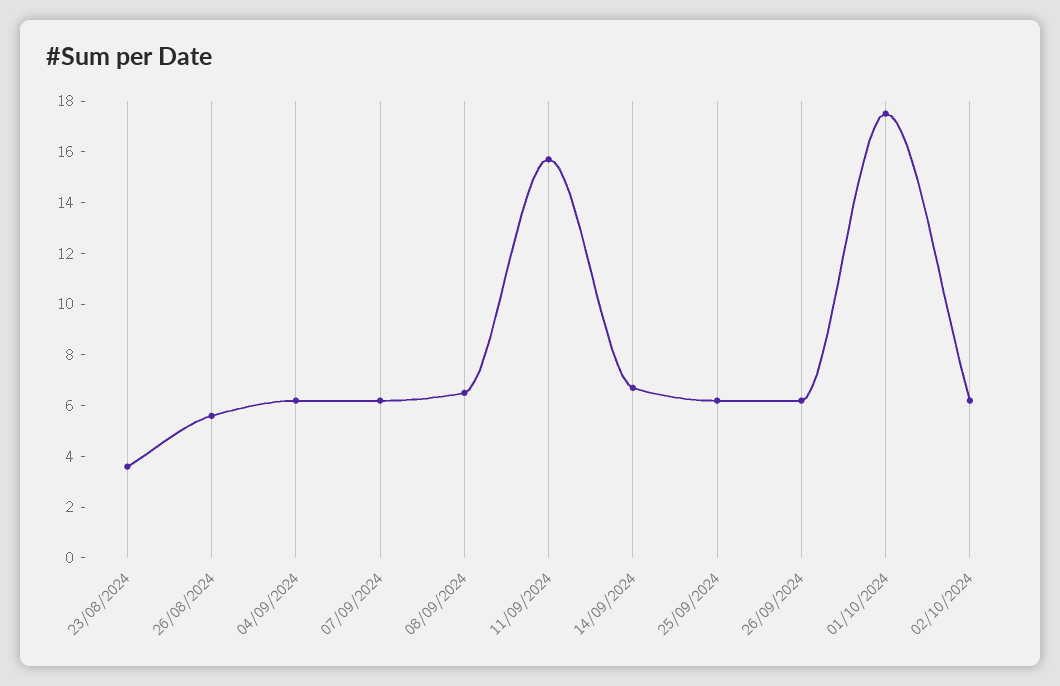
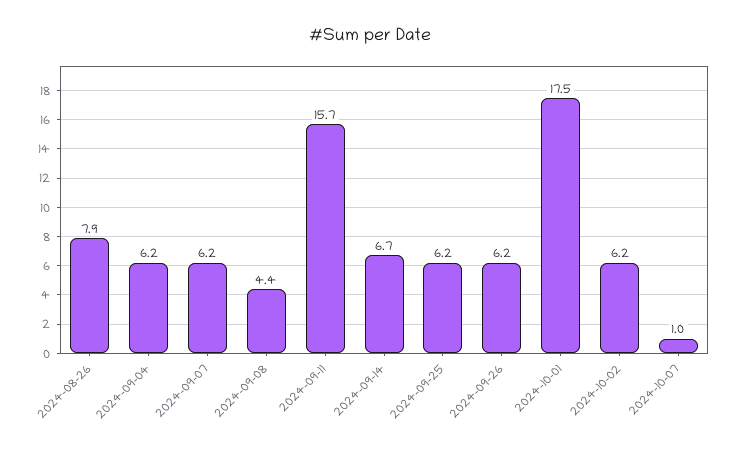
23/08/2024: 3.5 -> none
26/08/2024: 5.5 -> 7.9
08/09/2024: 6.5 -> 4.4
2024-10-07: none -> 1

